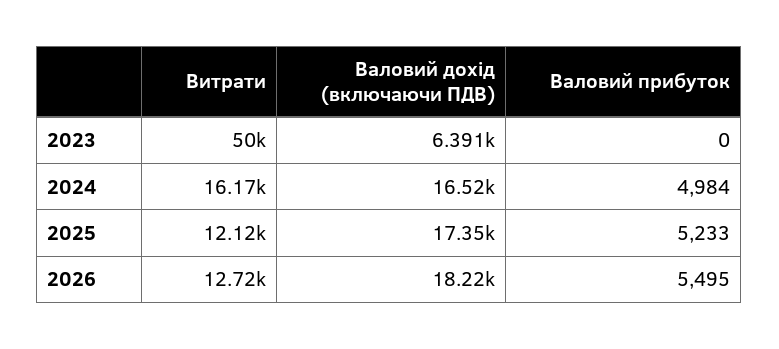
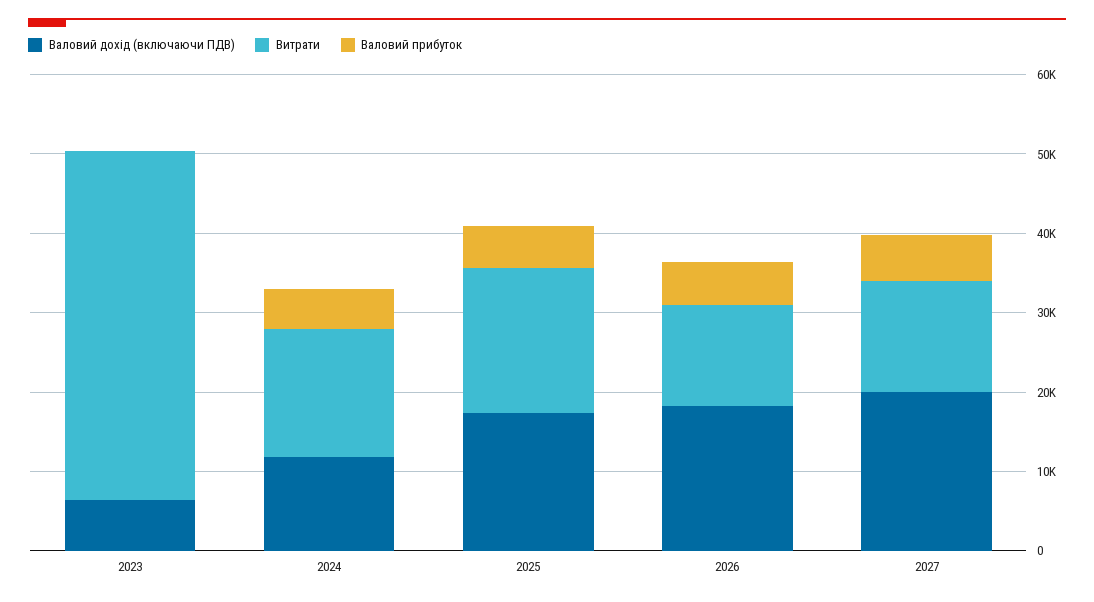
Витрати, 2023: 50000 -> 44000
Валовий дохід (включаючи ПДВ), 2024: 16520 -> 12000
Витрати, 2025: 12120 -> 18000
Валовий дохід (включаючи ПДВ), 2027: none -> 20000
Витрати, 2027: none -> 14000
Валовий прибуток, 2027: none -> 6000

